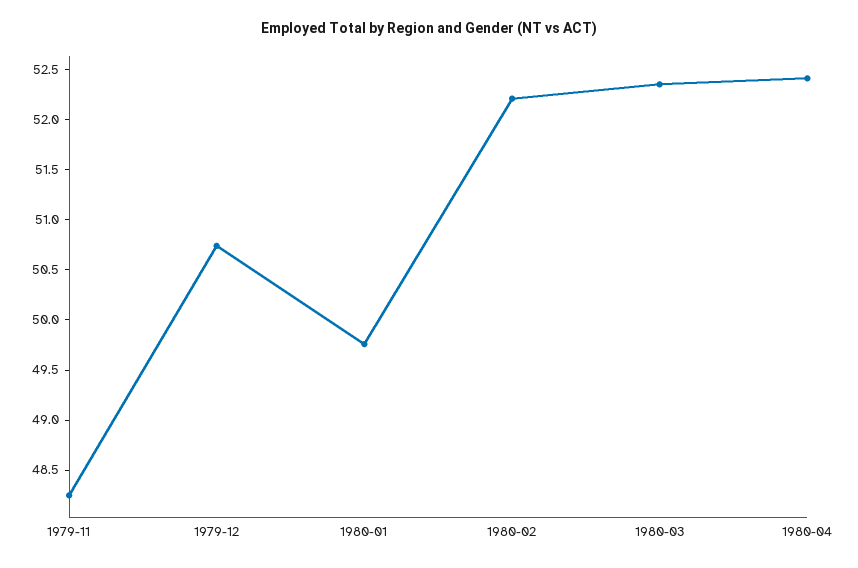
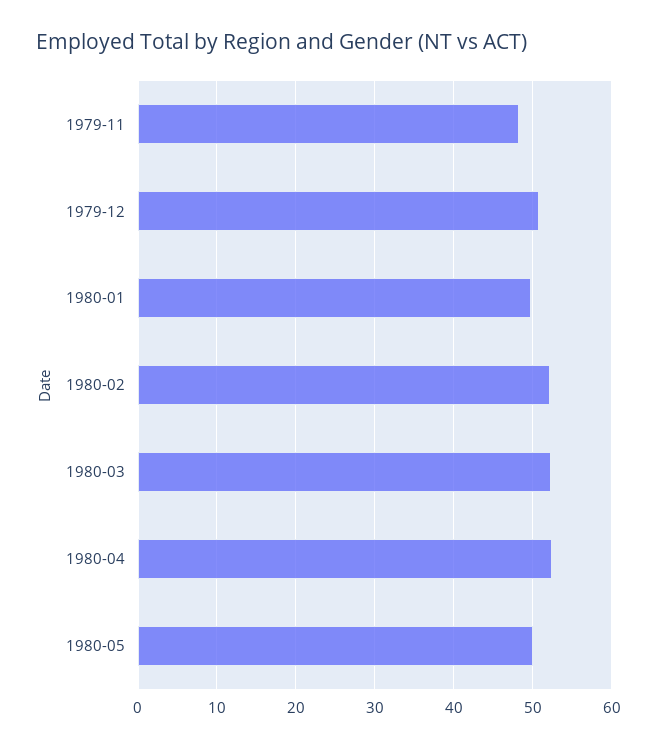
1980-05: none -> 50

